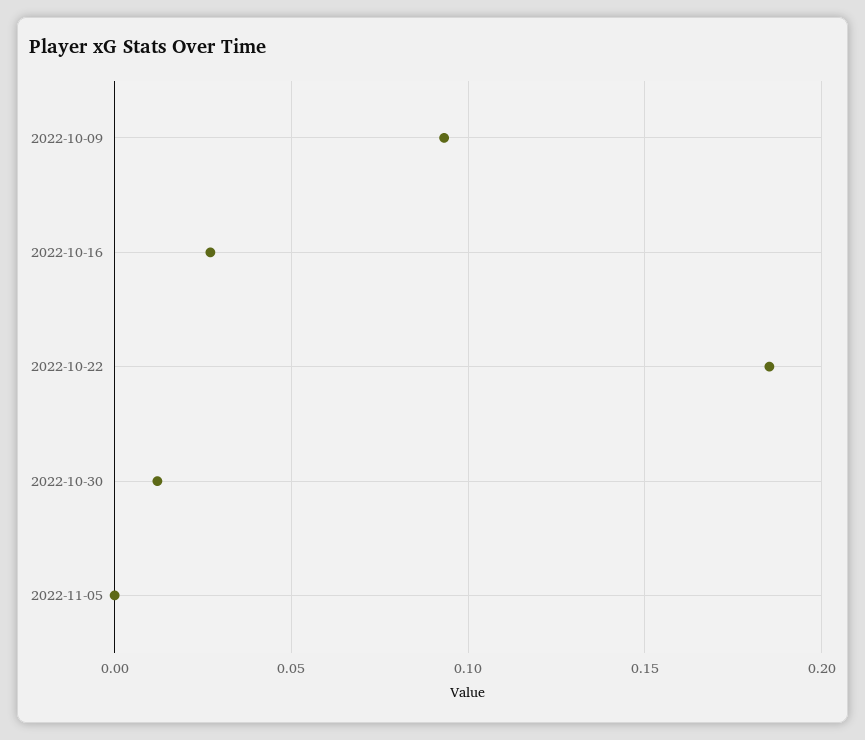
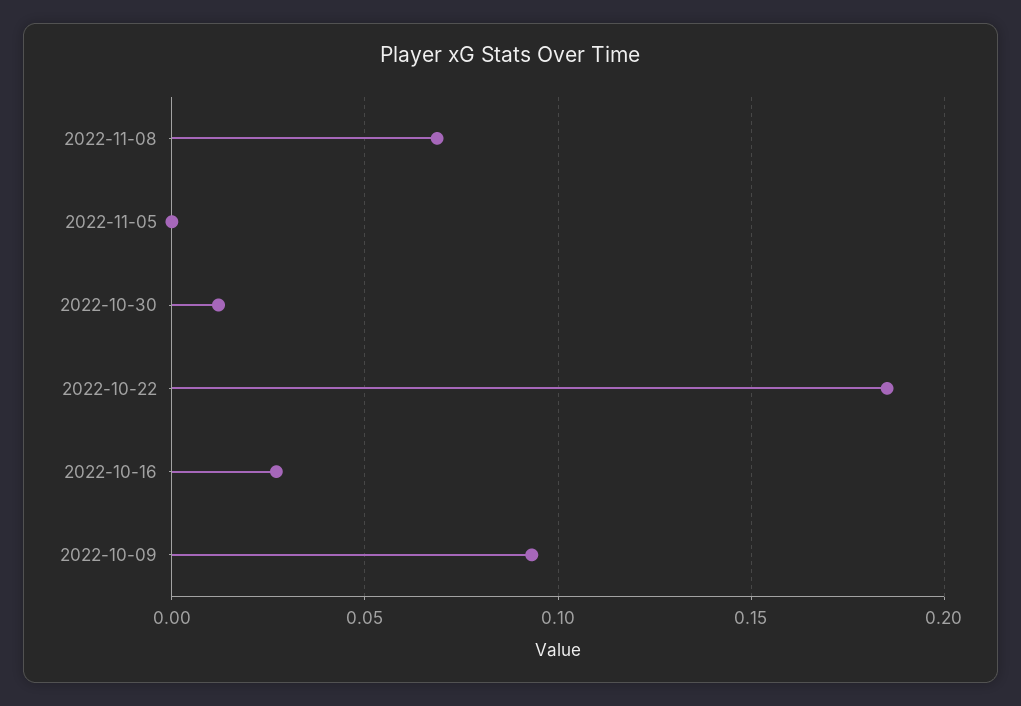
2022-11-08: none -> 0.07

